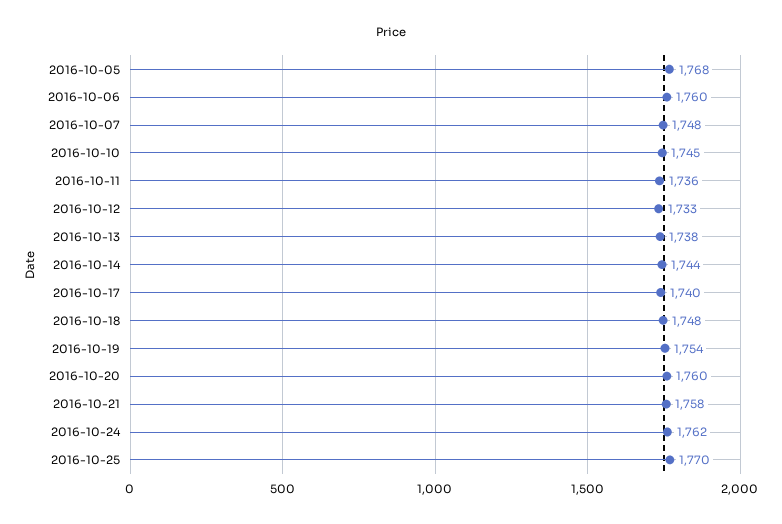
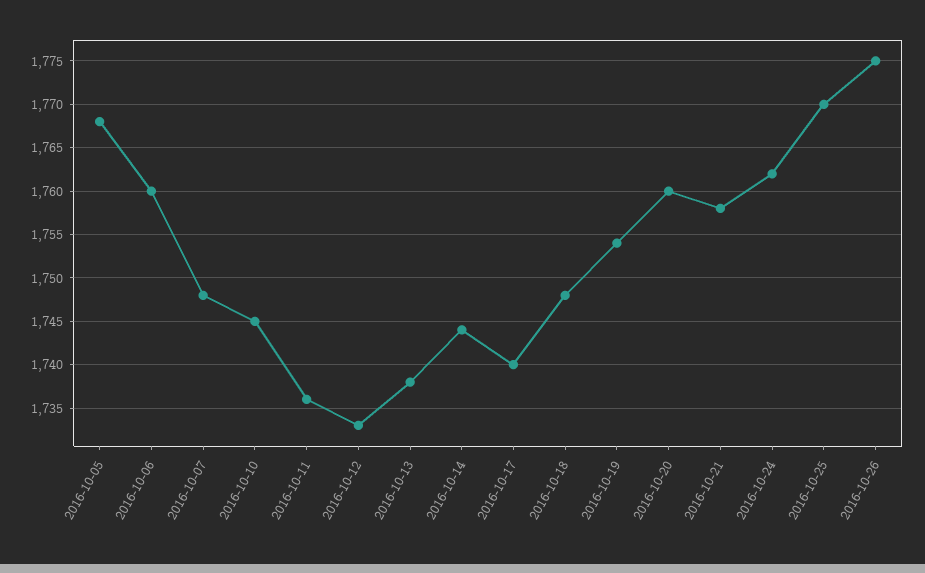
2016-10-26: none -> 1775

